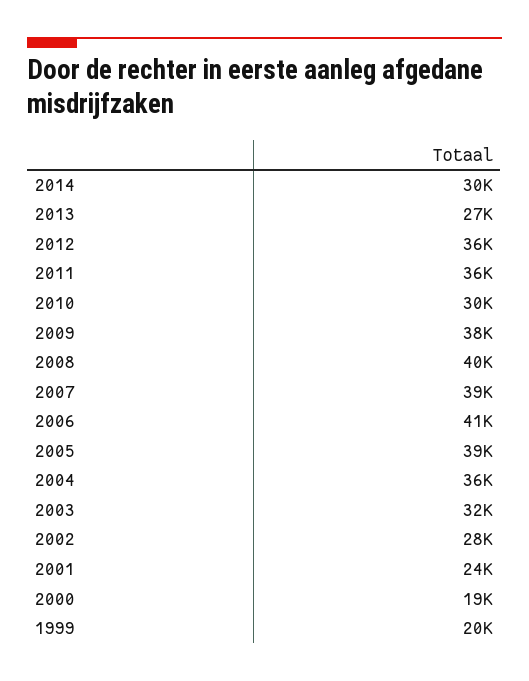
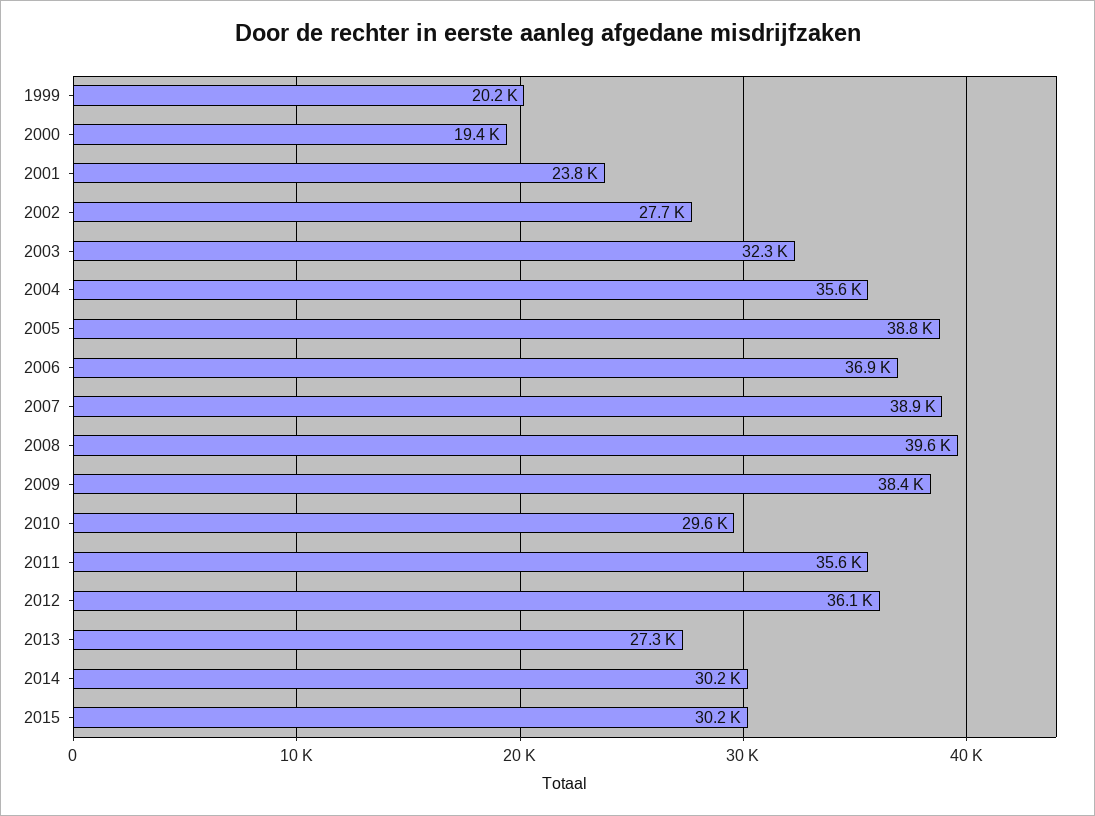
2006: 41000 -> 36900
2015: none -> 30200

